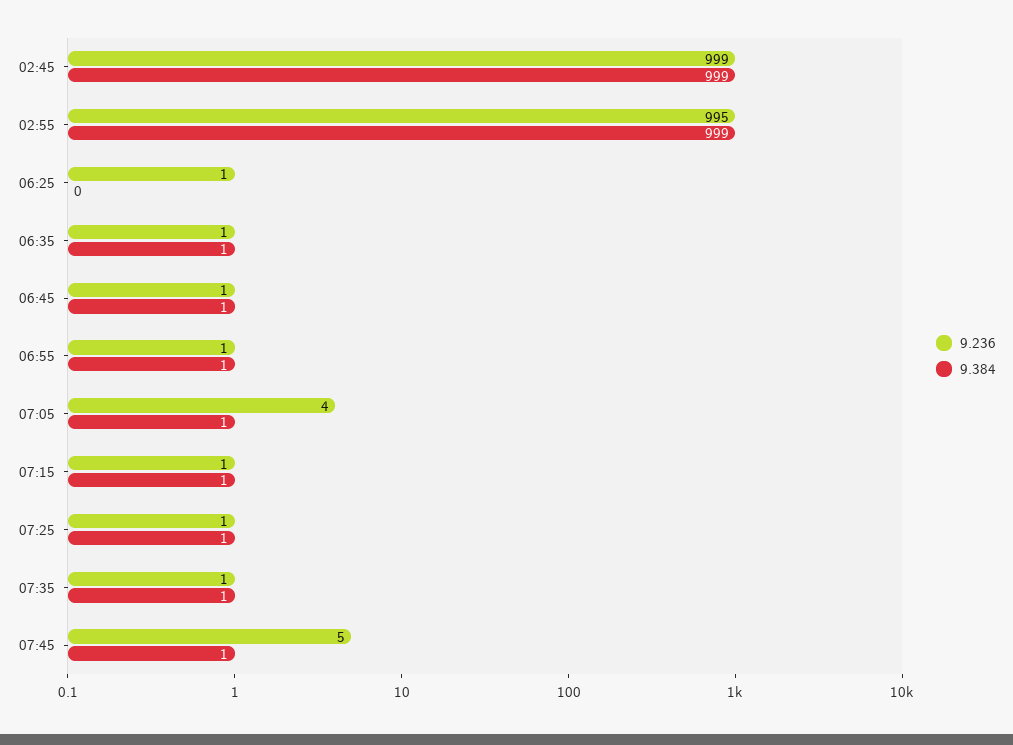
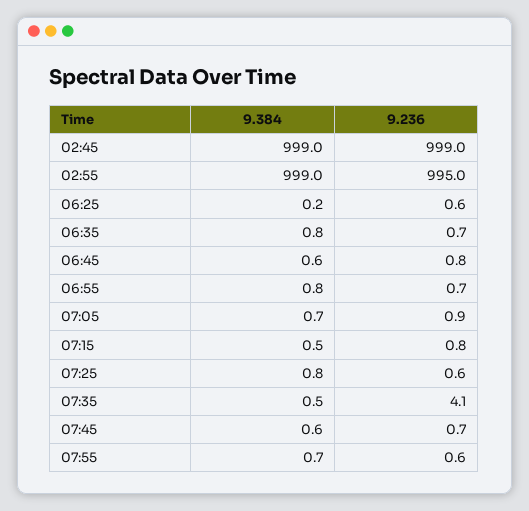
9.236, 07:05: 4 -> 0.9
9.236, 07:35: 1 -> 4.1
9.236, 07:45: 5 -> 0.7
9.384, 07:55: none -> 0.7
9.236, 07:55: none -> 0.6

